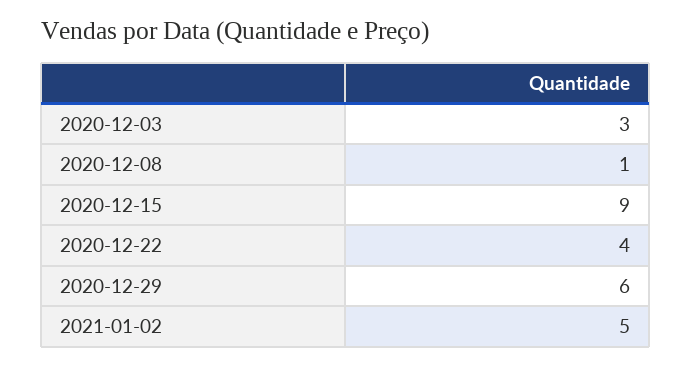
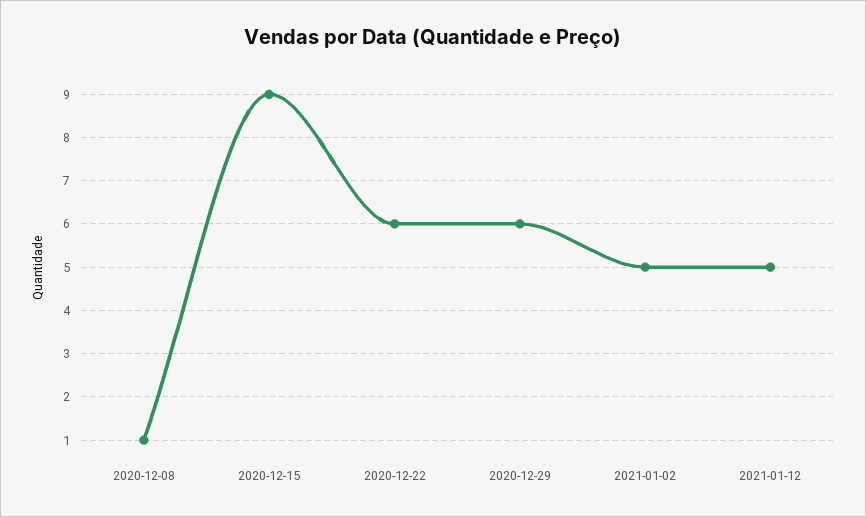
2020-12-03: 3 -> none
2020-12-22: 4 -> 6
2021-01-12: none -> 5

